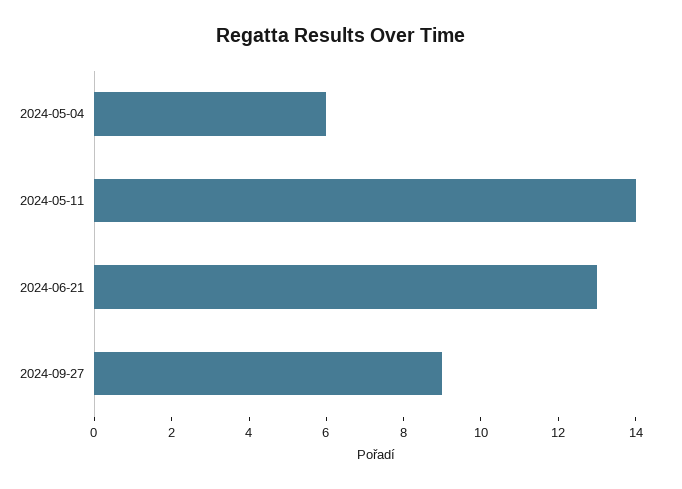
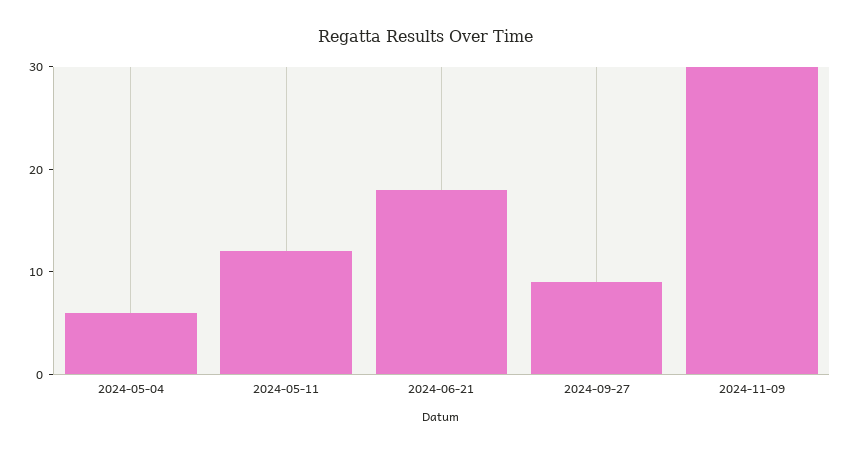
2024-05-11: 14 -> 12
2024-06-21: 13 -> 18
2024-11-09: none -> 30

